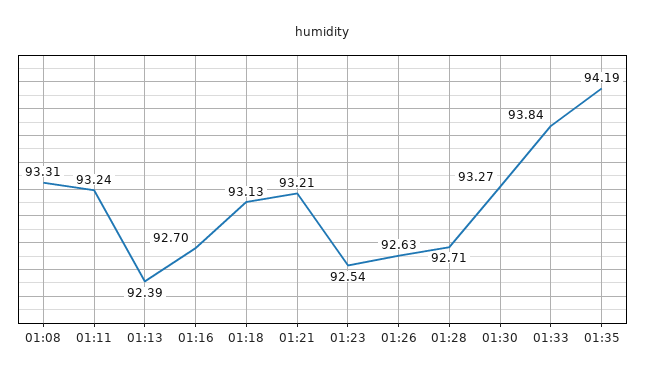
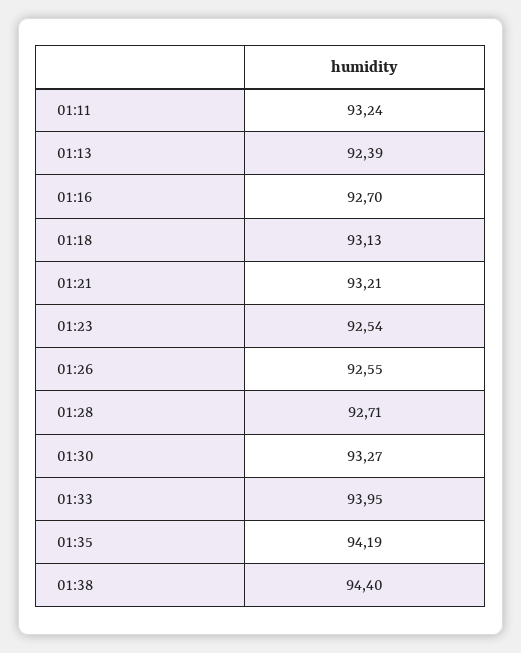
01:08: 93.31 -> none
01:26: 92.63 -> 92.55
01:33: 93.84 -> 93.95
01:38: none -> 94.4

